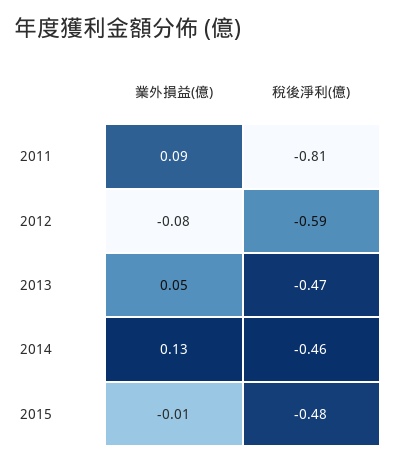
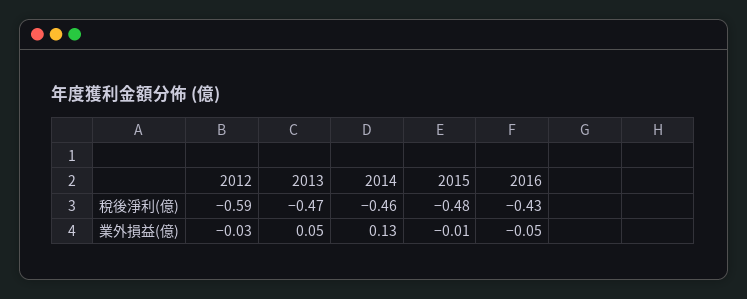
業外損益(億), 2011: 0.09 -> none
稅後淨利(億), 2011: -0.81 -> none
業外損益(億), 2012: -0.08 -> -0.03
稅後淨利(億), 2016: none -> -0.43
業外損益(億), 2016: none -> -0.05

